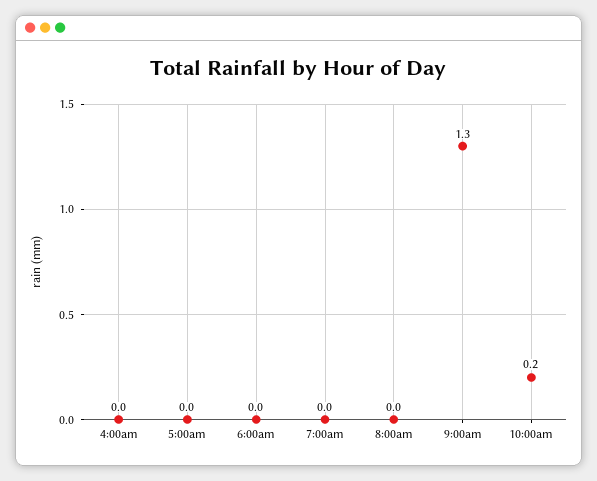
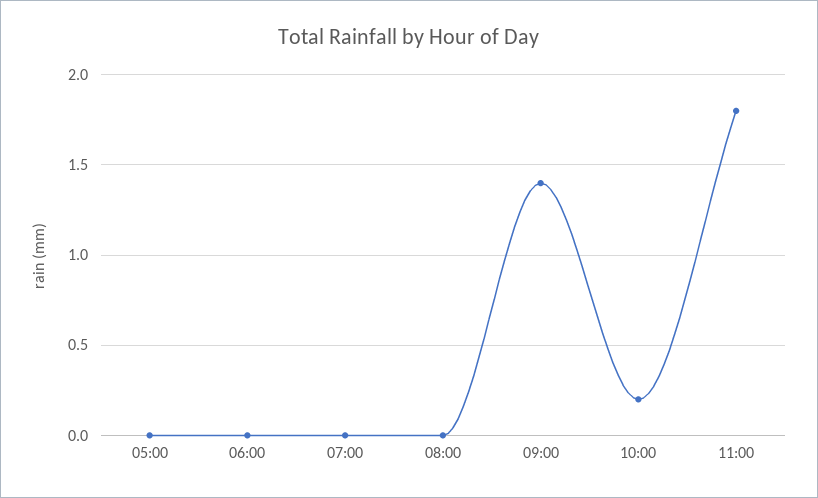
4:00am: 0 -> none
9:00am: 1.3 -> 1.4
11:00: none -> 1.8

